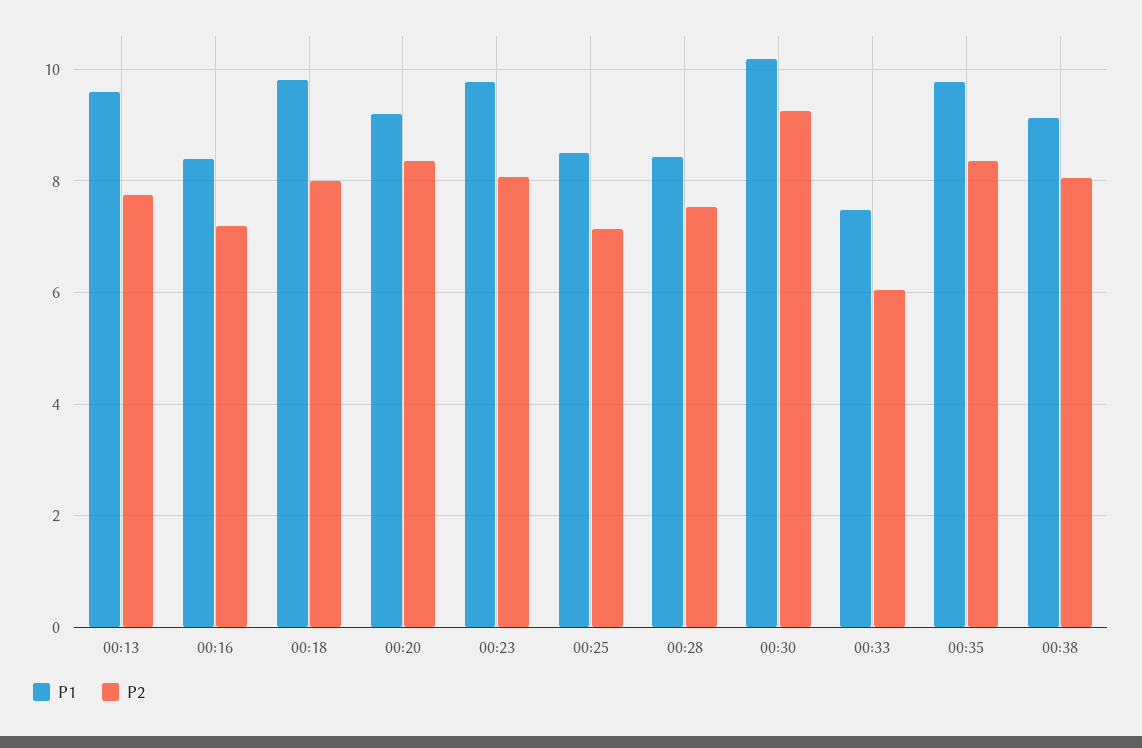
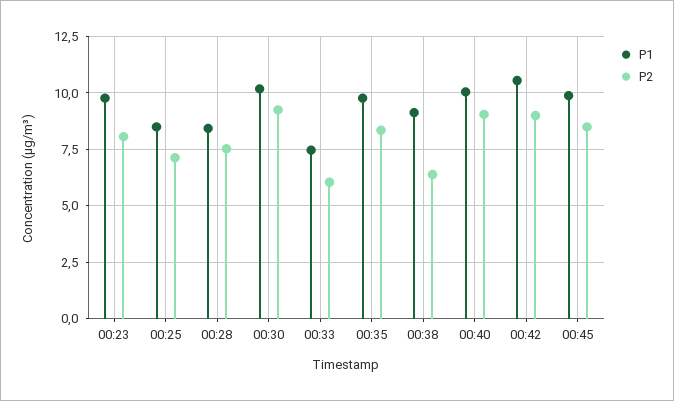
P1, 00:13: 9.6 -> none
P2, 00:13: 7.8 -> none
P1, 00:16: 8.4 -> none
P2, 00:16: 7.2 -> none
P1, 00:18: 9.8 -> none
P2, 00:18: 8 -> none
P1, 00:20: 9.2 -> none
P2, 00:20: 8.4 -> none
P2, 00:38: 8 -> 6.5
P1, 00:40: none -> 10
P2, 00:40: none -> 9
P1, 00:42: none -> 10.5
P2, 00:42: none -> 9
P1, 00:45: none -> 10
P2, 00:45: none -> 8.5

